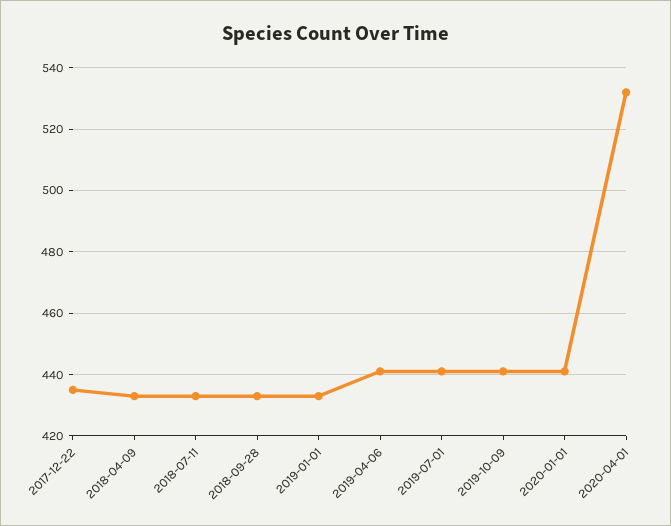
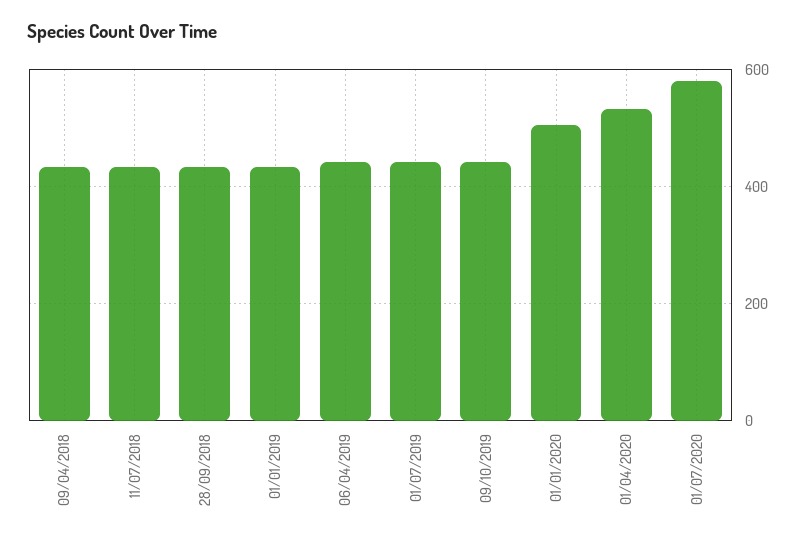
2017-12-22: 435 -> none
2020-01-01: 440 -> 500
01/07/2020: none -> 580

